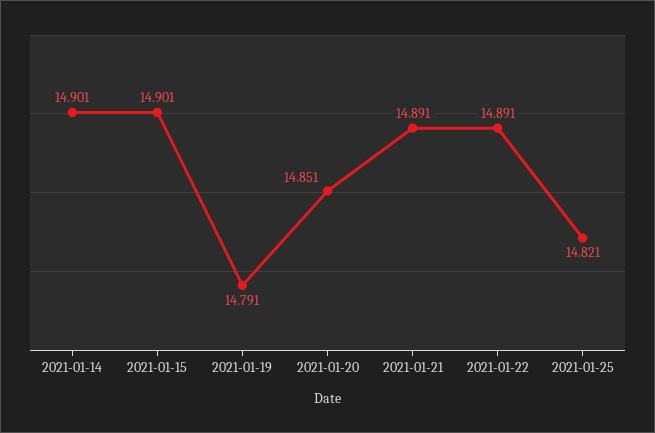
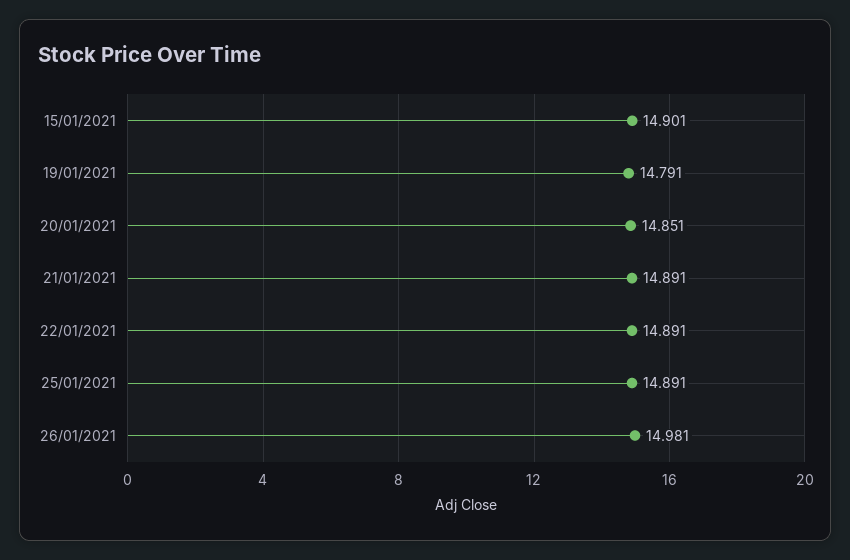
2021-01-14: 14.901 -> none
2021-01-25: 14.821 -> 14.891
26/01/2021: none -> 14.981

